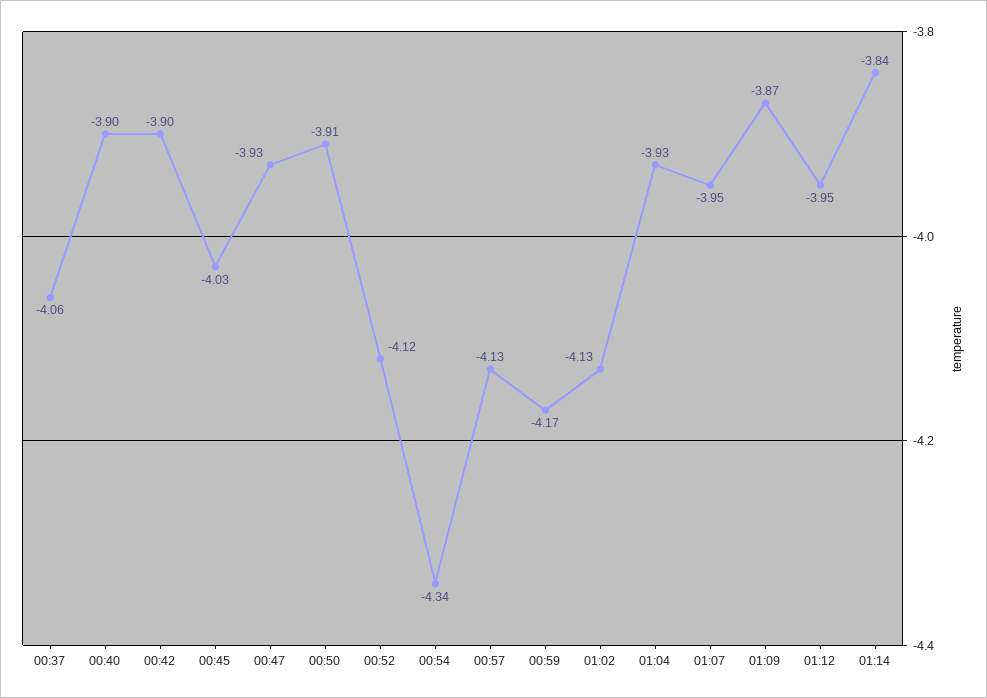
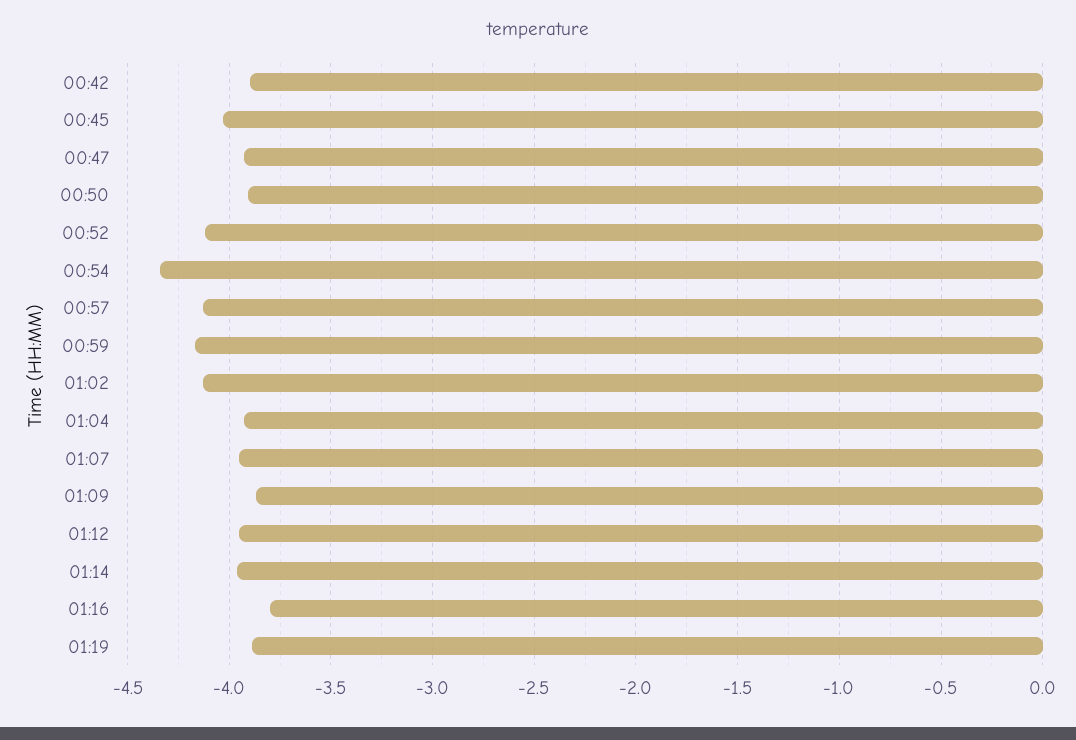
00:37: -4.06 -> none
00:40: -3.9 -> none
01:14: -3.84 -> -3.95
01:16: none -> -3.8
01:19: none -> -3.9

